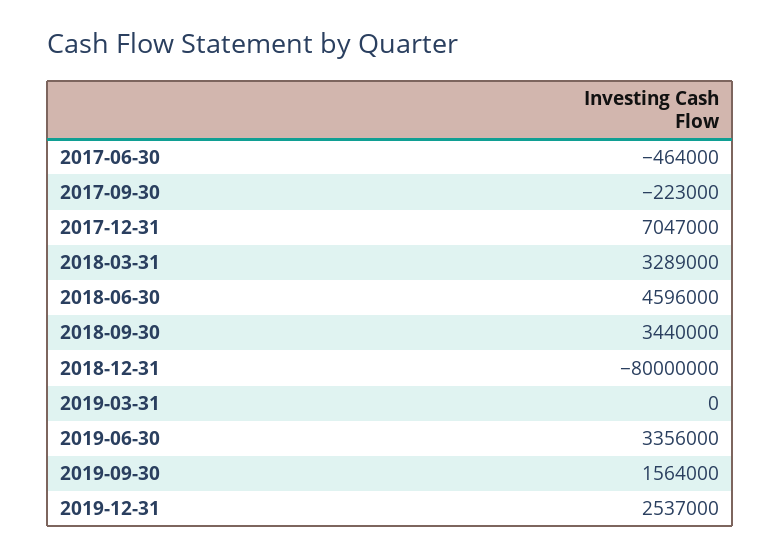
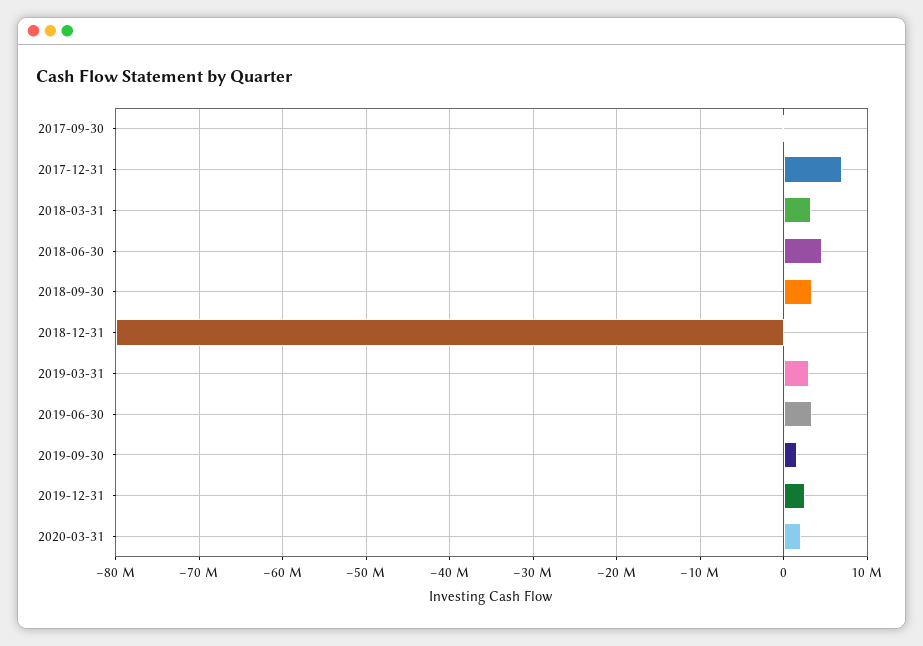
2017-06-30: -464000 -> none
2019-03-31: 0 -> 3000000
2020-03-31: none -> 2000000

